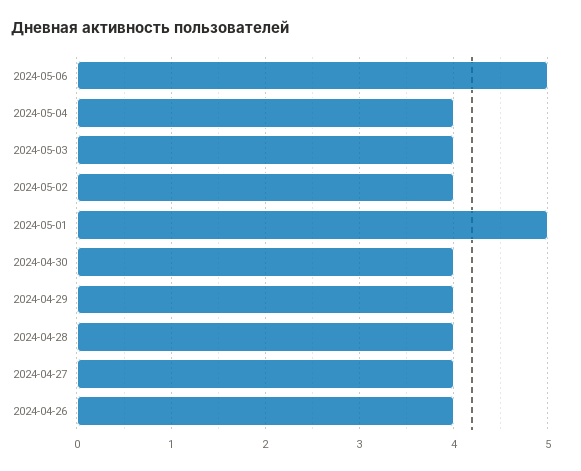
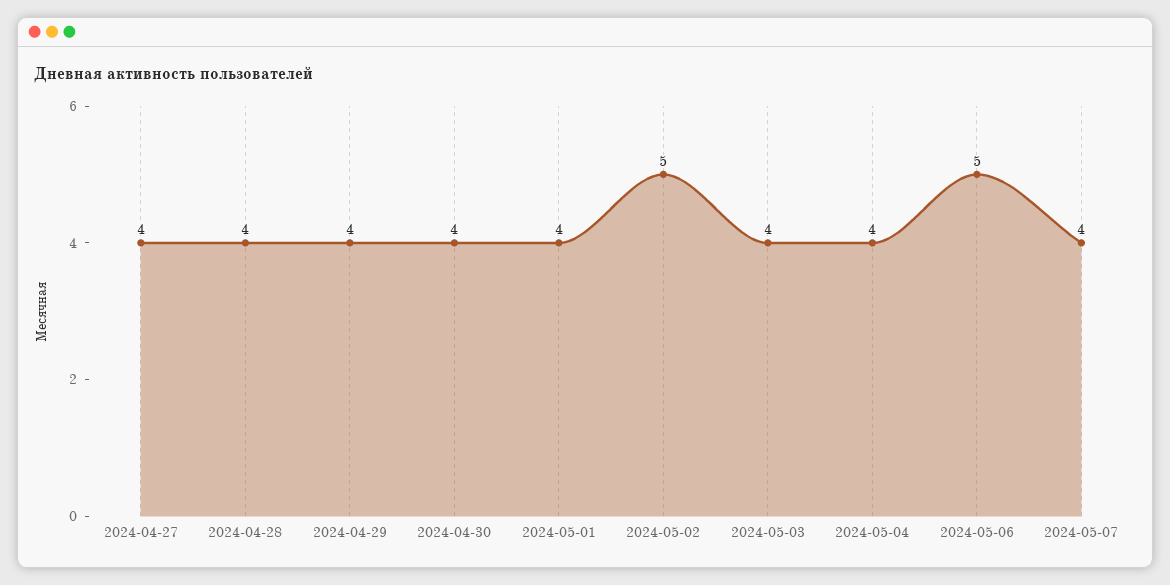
2024-05-02: 4 -> 5
2024-05-01: 5 -> 4
2024-04-26: 4 -> none
2024-05-07: none -> 4

